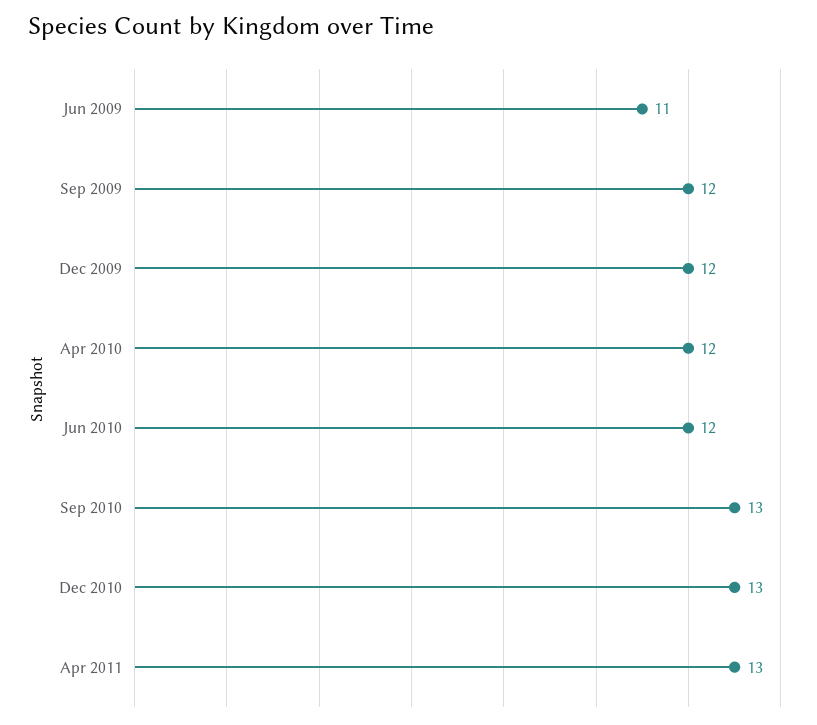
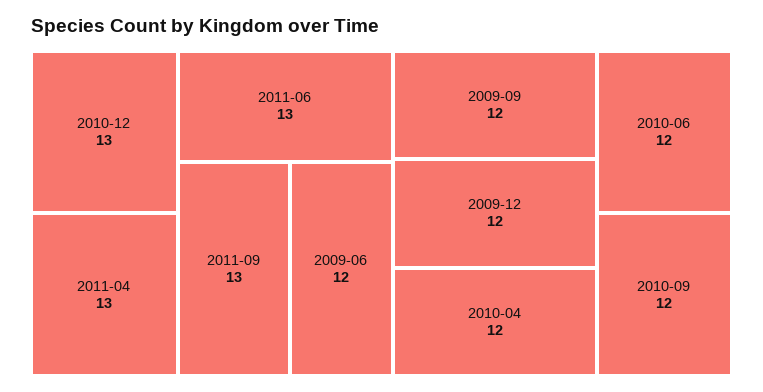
Jun 2009: 11 -> 12
Sep 2010: 13 -> 12
2011-06: none -> 13
2011-09: none -> 13

